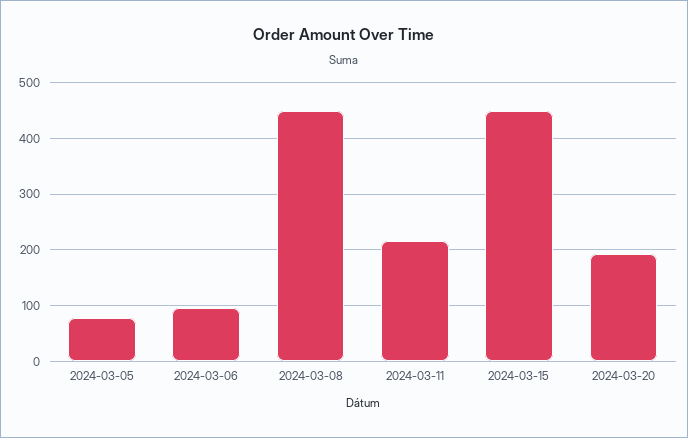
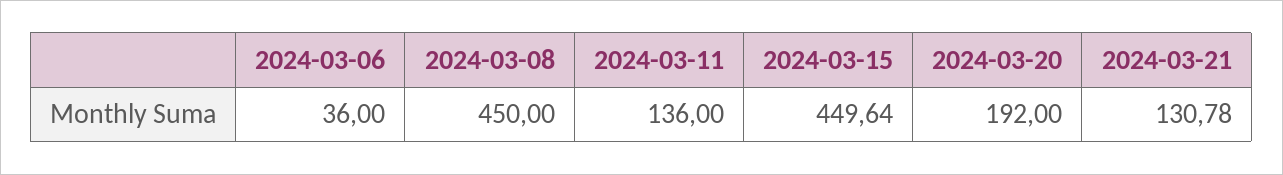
2024-03-05: 80 -> none
2024-03-06: 100 -> 36
2024-03-11: 220 -> 136
2024-03-21: none -> 130.78

